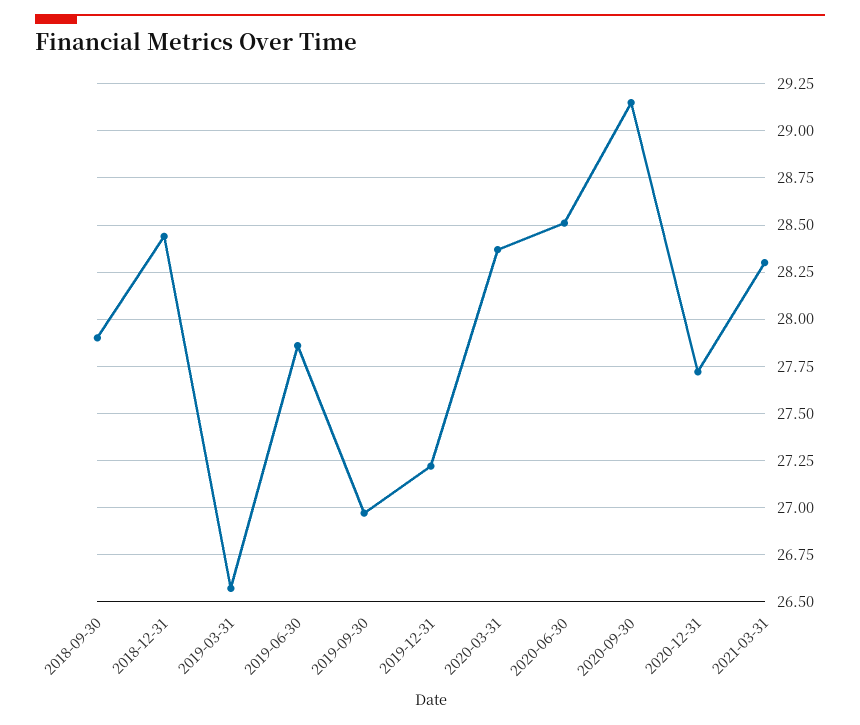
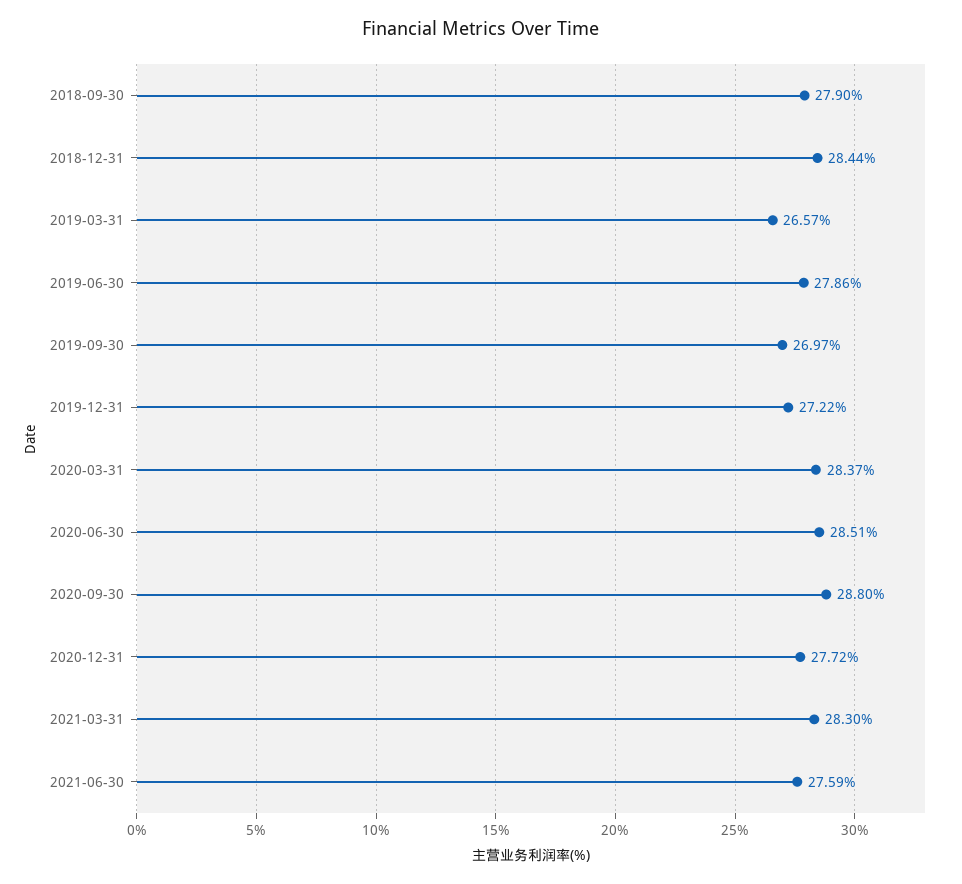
2020-09-30: 29.15 -> 28.8
2021-06-30: none -> 27.59

